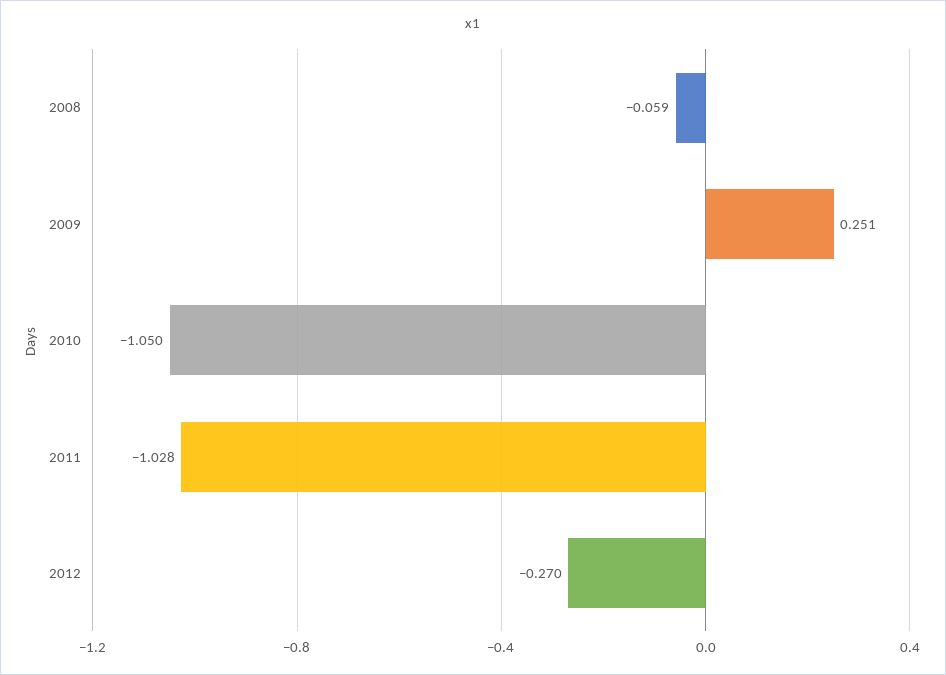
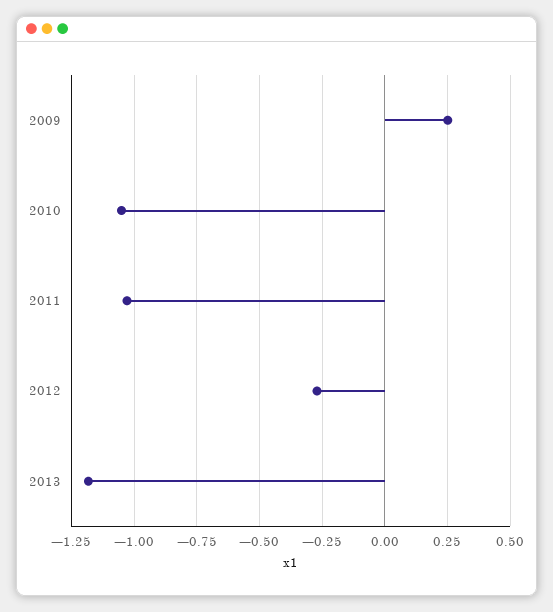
2008: -0.059 -> none
2013: none -> -1.175

